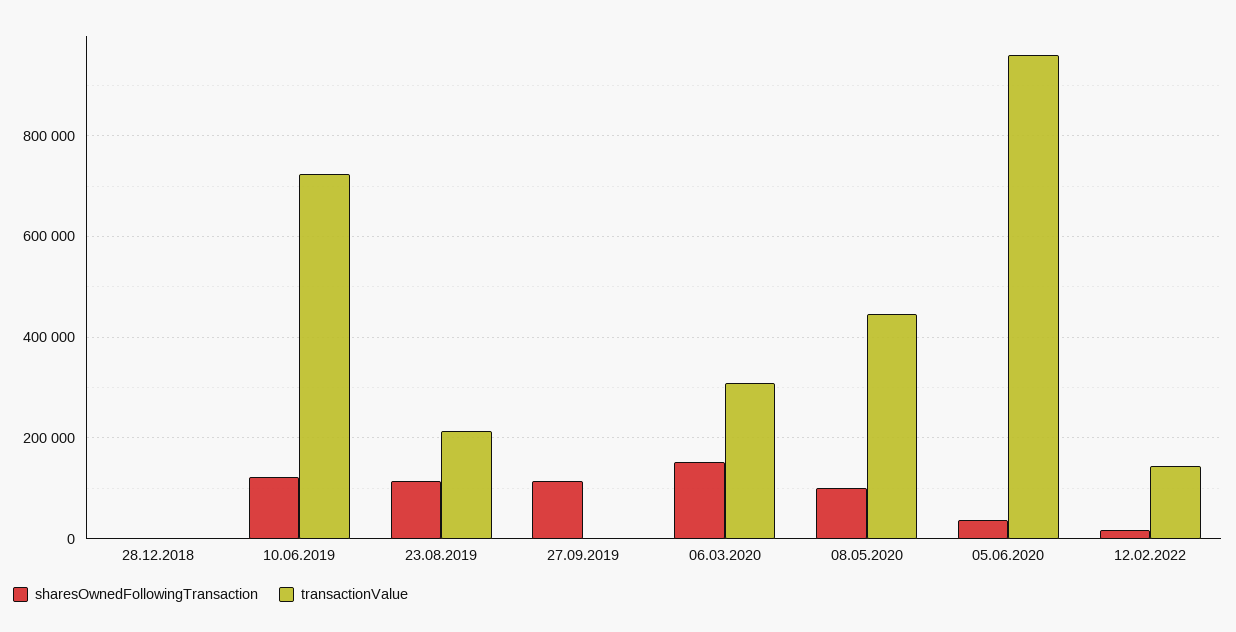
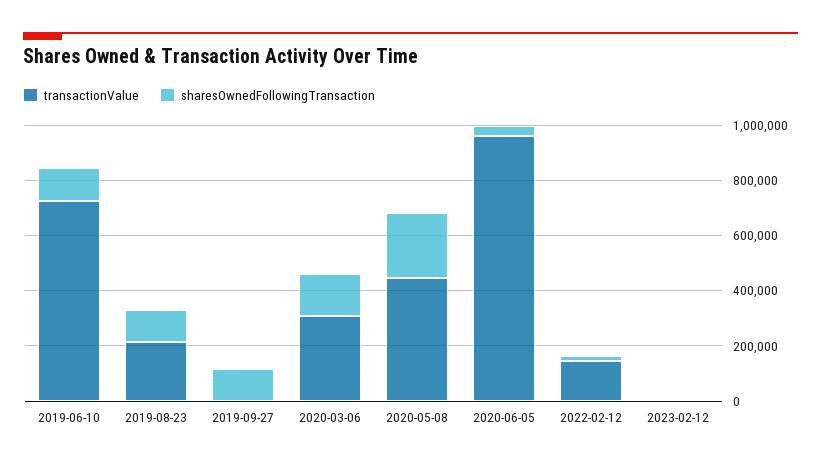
sharesOwnedFollowingTransaction, 28.12.2018: 0 -> none
transactionValue, 28.12.2018: 0 -> none
sharesOwnedFollowingTransaction, 08.05.2020: 100000 -> 250000
transactionValue, 2023-02-12: none -> 0
sharesOwnedFollowingTransaction, 2023-02-12: none -> 0

